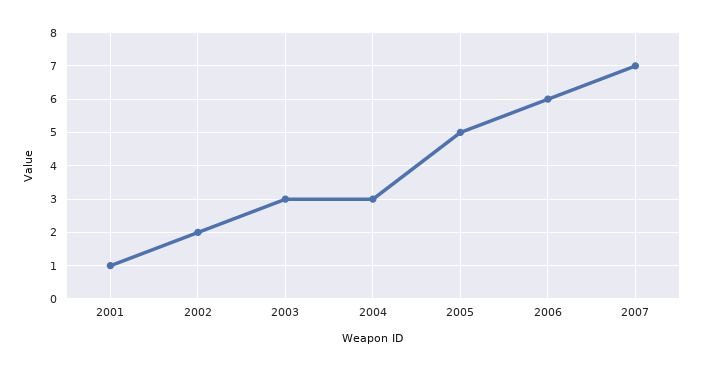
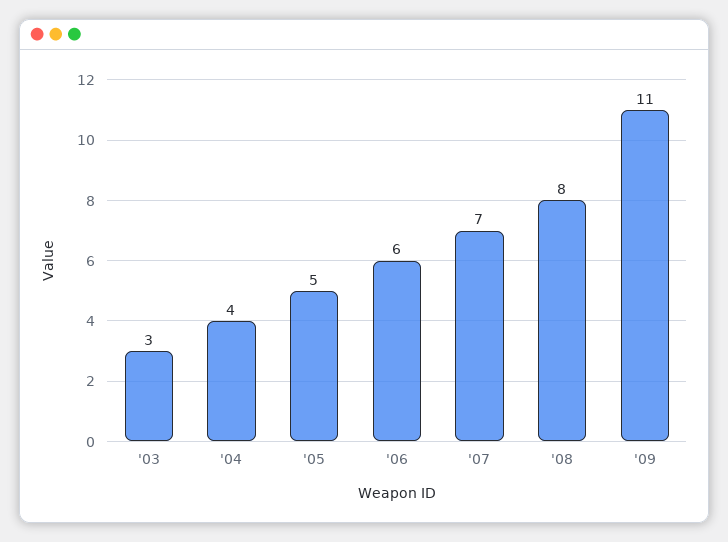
2001: 1 -> none
2002: 2 -> none
2004: 3 -> 4
'08: none -> 8
'09: none -> 11

